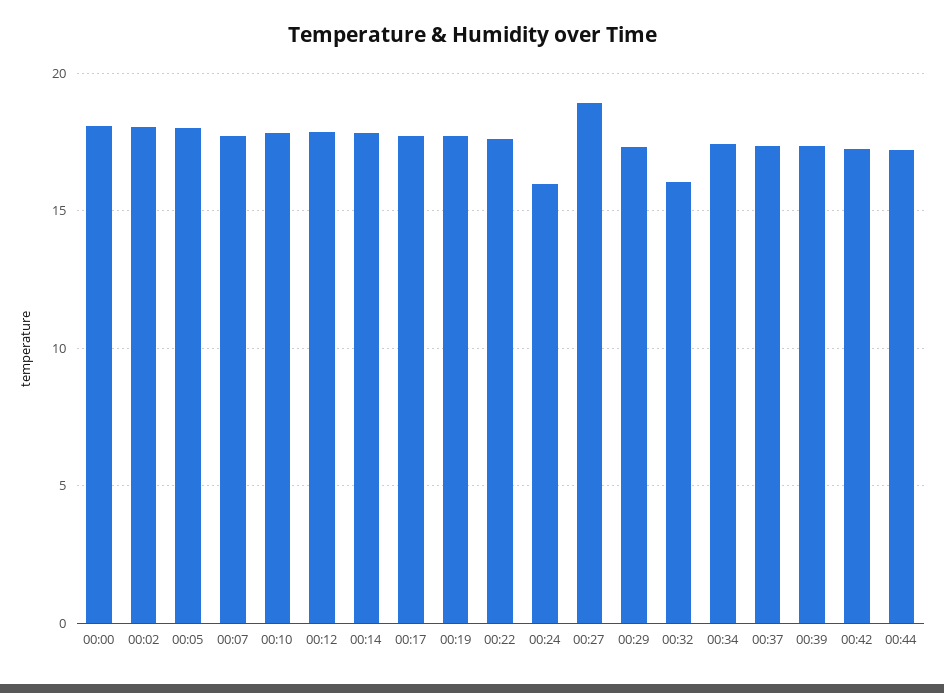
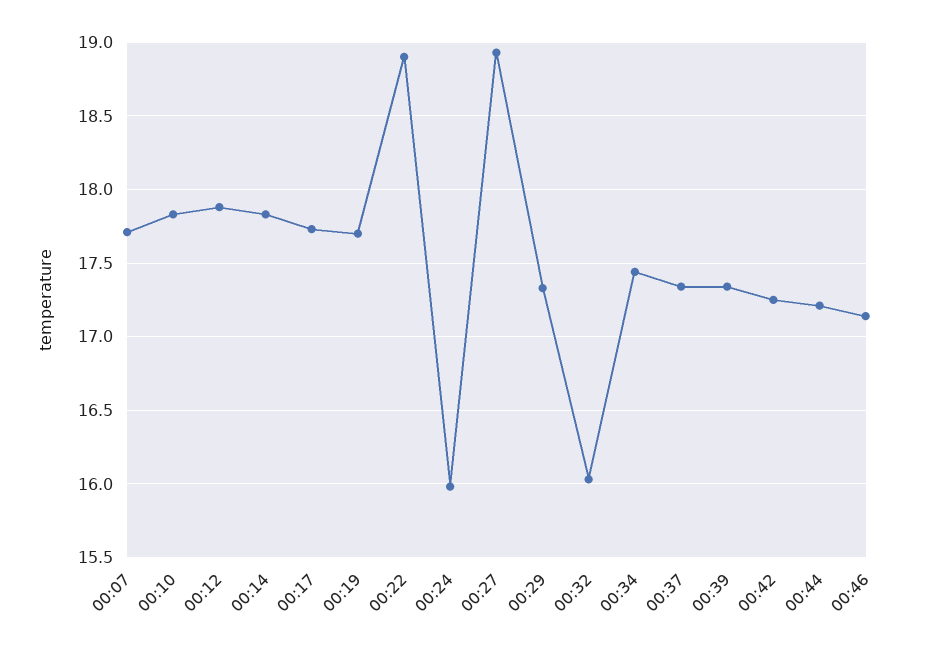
00:00: 18 -> none
00:02: 18 -> none
00:05: 18 -> none
00:22: 17.5 -> 18.9
00:46: none -> 17.15

